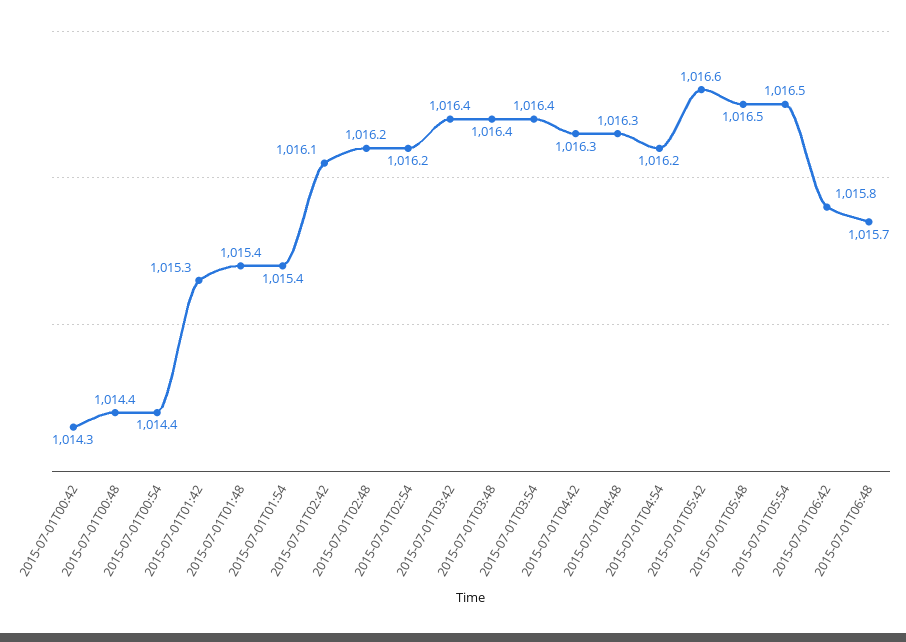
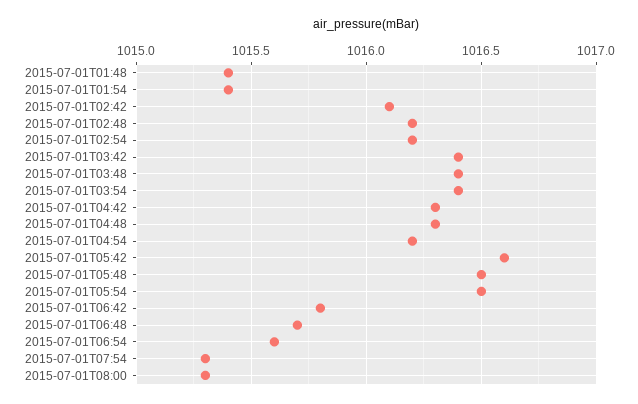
2015-07-01T00:42: 1014.3 -> none
2015-07-01T00:48: 1014.4 -> none
2015-07-01T00:54: 1014.4 -> none
2015-07-01T01:42: 1015.3 -> none
2015-07-01T06:54: none -> 1015.6
2015-07-01T07:54: none -> 1015.3
2015-07-01T08:00: none -> 1015.3

